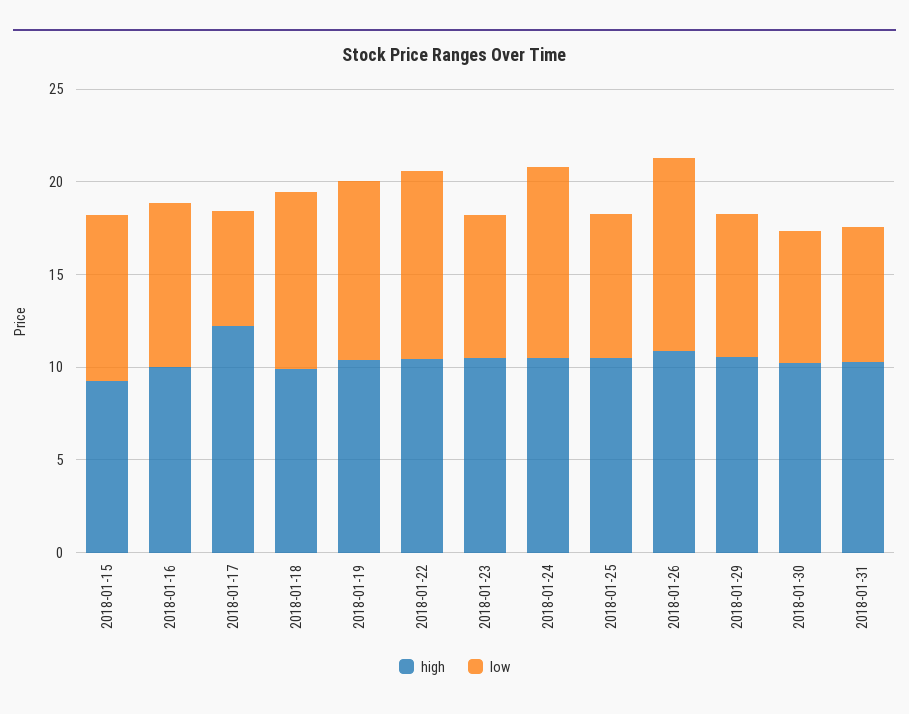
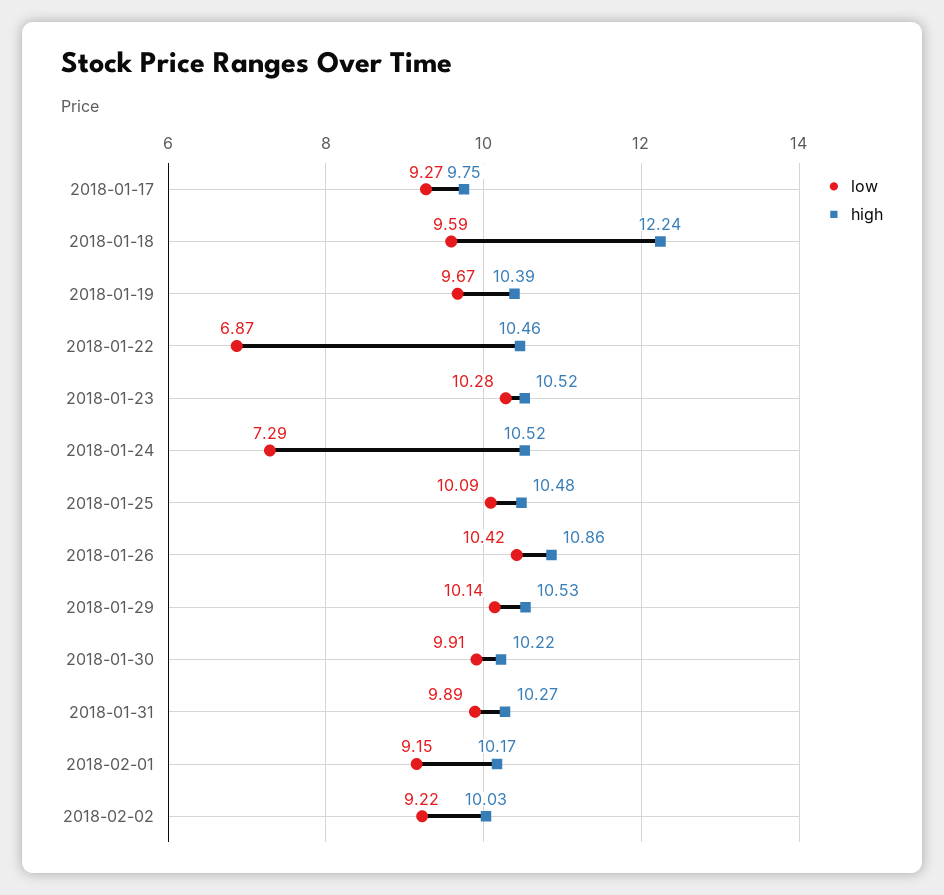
high, 2018-01-15: 9 -> none
low, 2018-01-15: 9 -> none
high, 2018-01-16: 10 -> none
low, 2018-01-16: 9 -> none
high, 2018-01-17: 12 -> 9.75
low, 2018-01-17: 6 -> 9.27
high, 2018-01-18: 10 -> 12.24
low, 2018-01-22: 10 -> 6.87
low, 2018-01-23: 8 -> 10.28
low, 2018-01-24: 10 -> 7.29
low, 2018-01-25: 8 -> 10.09
low, 2018-01-29: 8 -> 10.14
low, 2018-01-30: 7 -> 9.91
low, 2018-01-31: 7 -> 9.89
low, 2018-02-01: none -> 9.15
high, 2018-02-01: none -> 10.17
low, 2018-02-02: none -> 9.22
high, 2018-02-02: none -> 10.03

